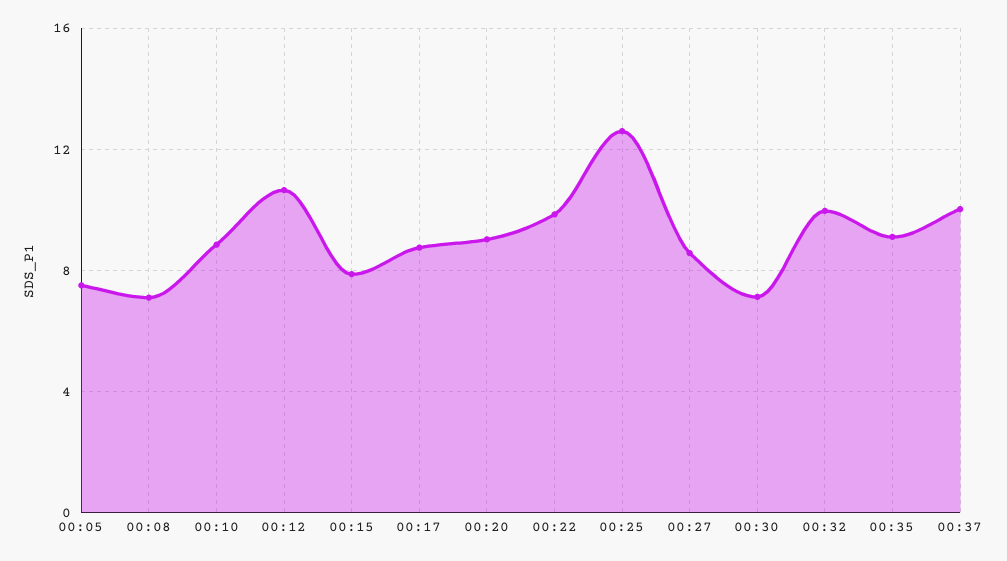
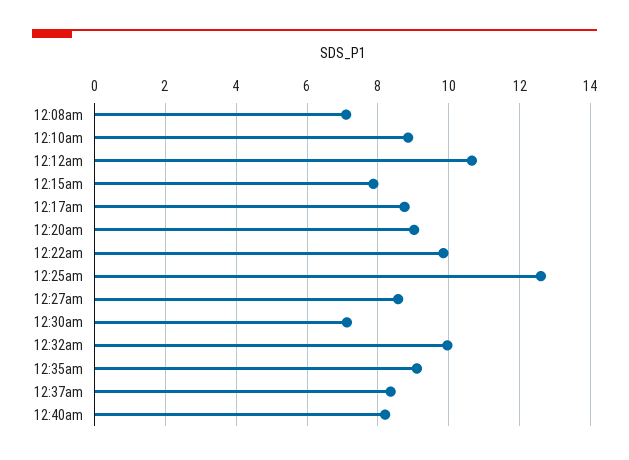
00:05: 7.5 -> none
00:37: 10 -> 8.4
12:40am: none -> 8.2

